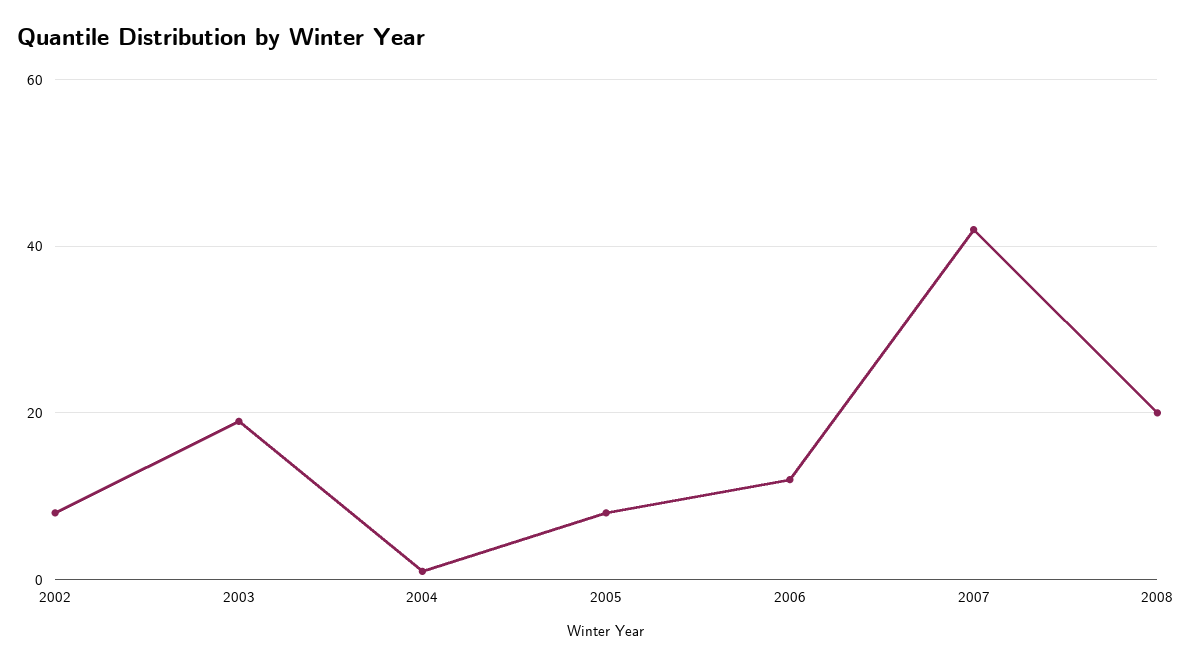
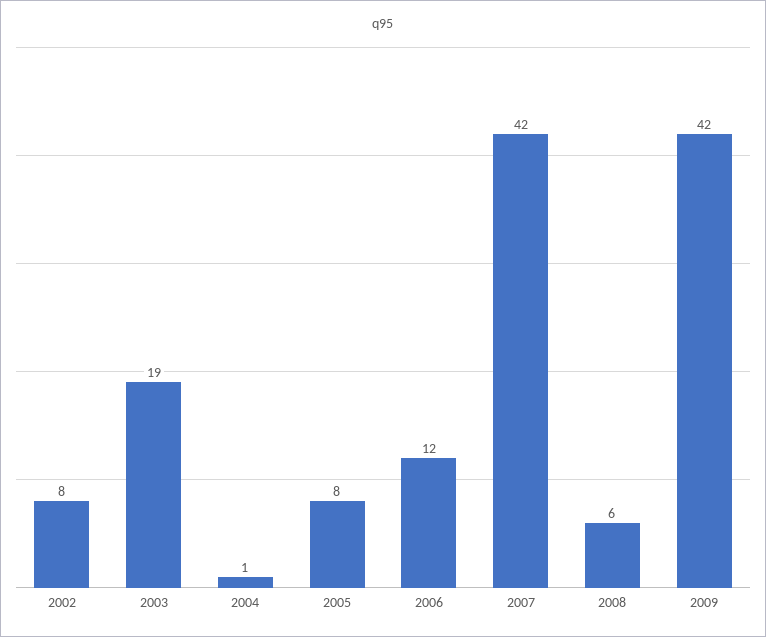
2008: 20 -> 6
2009: none -> 42

